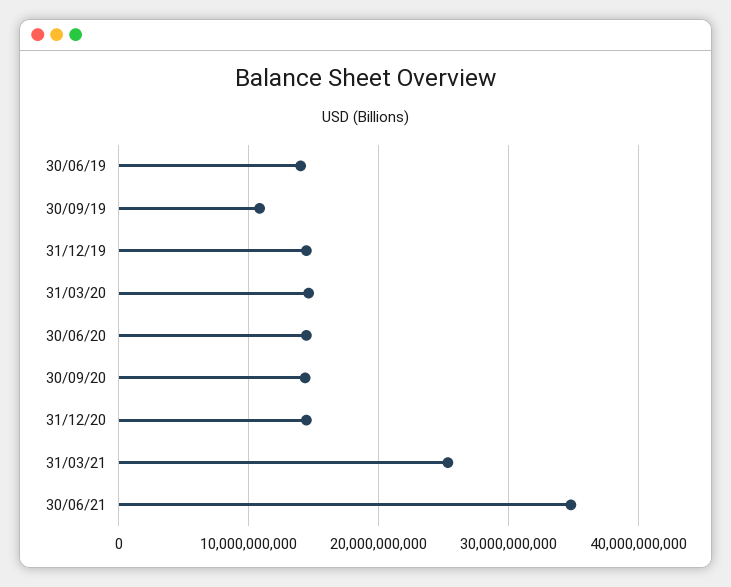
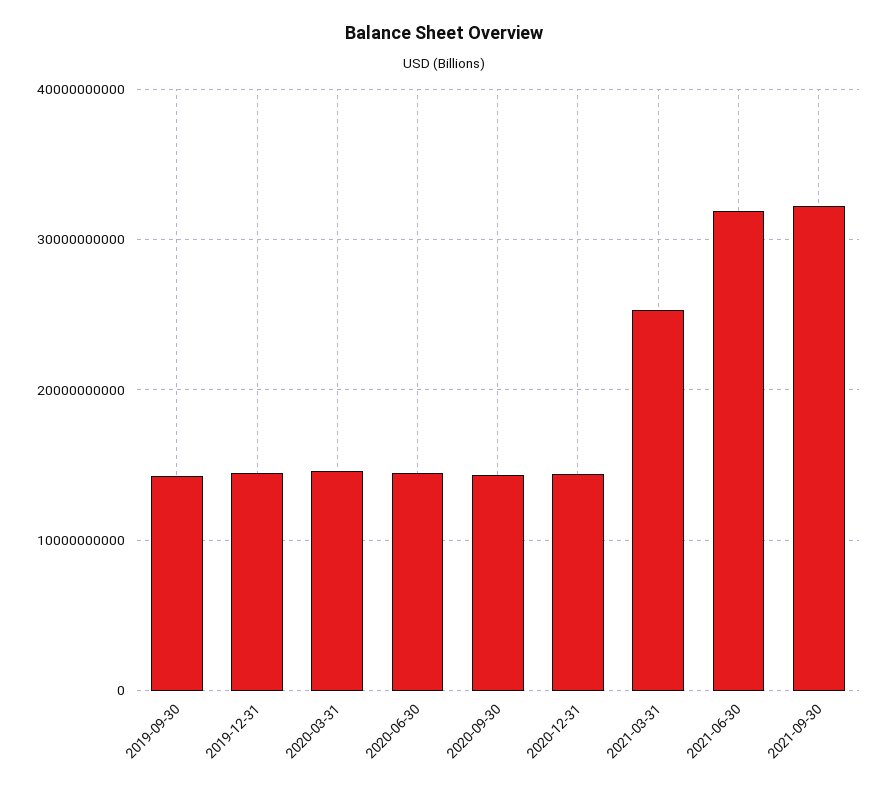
30/06/19: 14000000000 -> none
30/09/19: 11000000000 -> 14000000000
30/06/21: 35000000000 -> 32000000000
2021-09-30: none -> 32000000000

